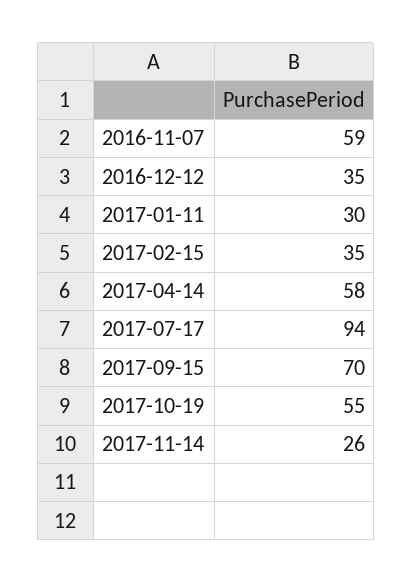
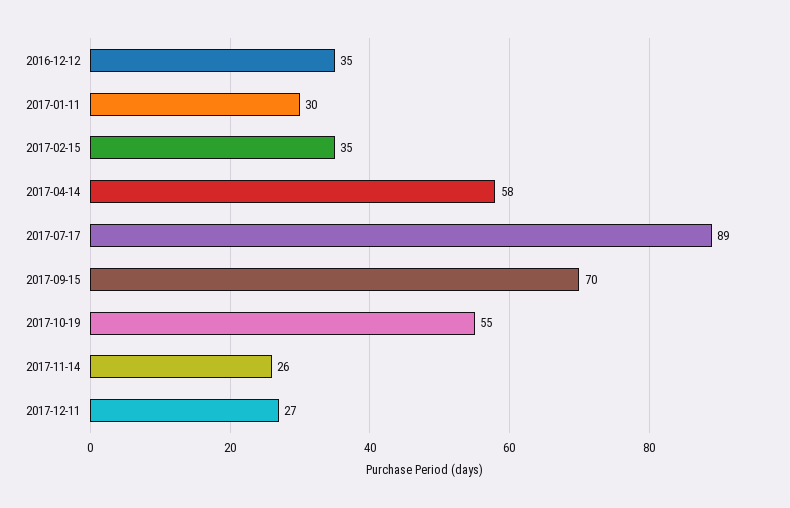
2016-11-07: 59 -> none
2017-07-17: 94 -> 89
2017-12-11: none -> 27

